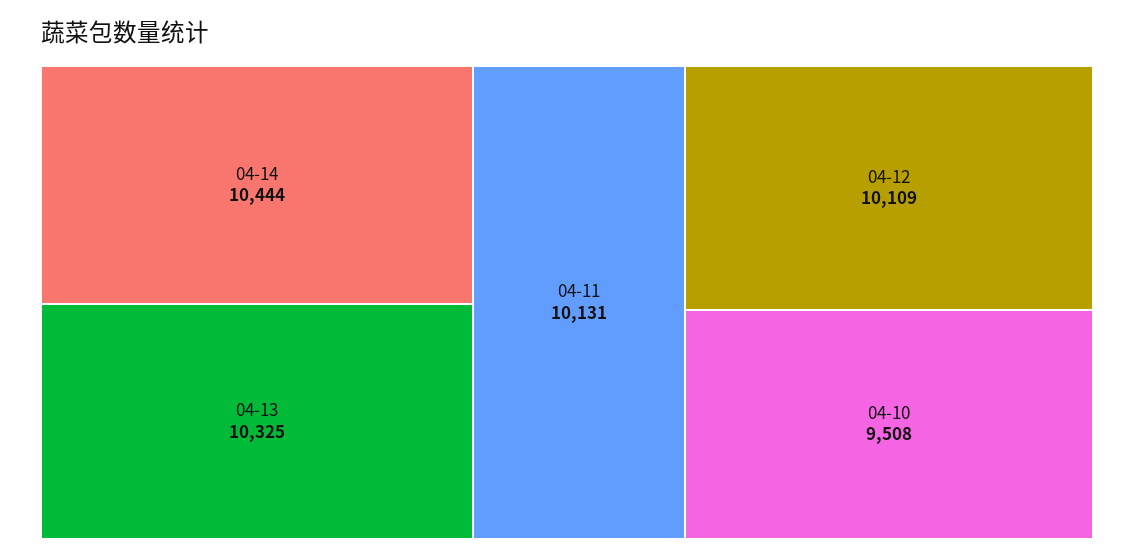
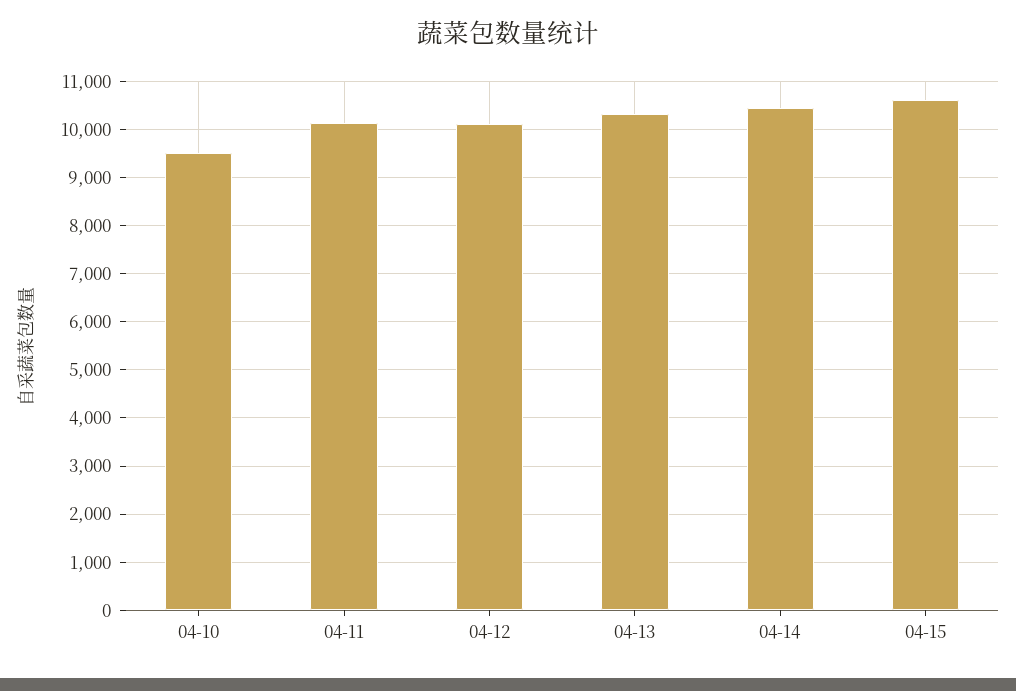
04-15: none -> 10600

